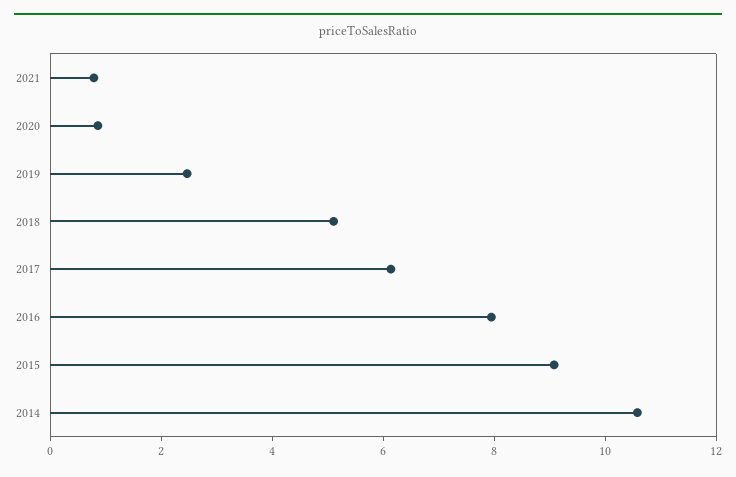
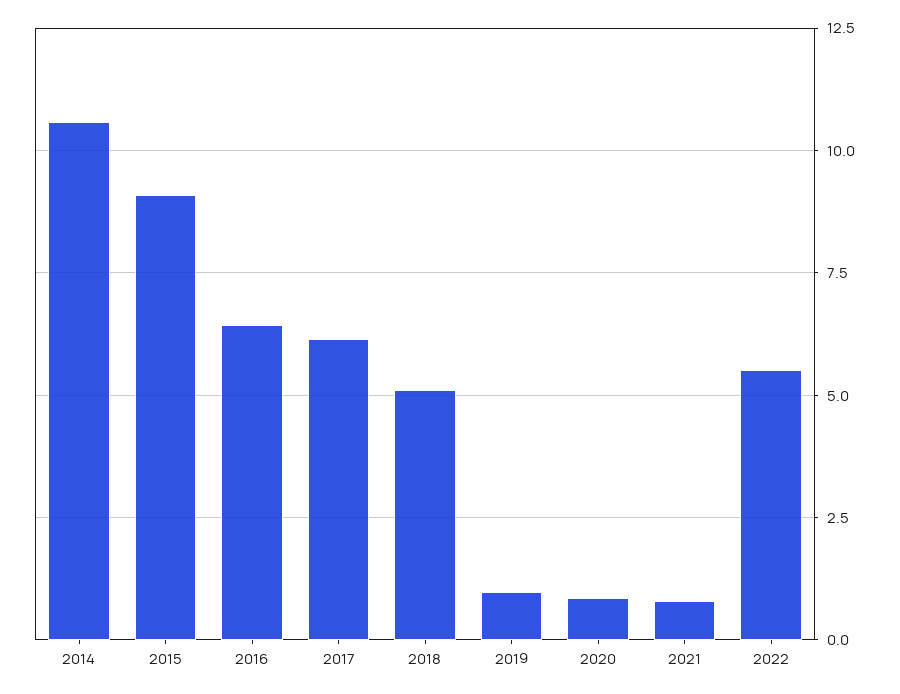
2019: 2.5 -> 1
2016: 8 -> 6.5
2022: none -> 5.5

